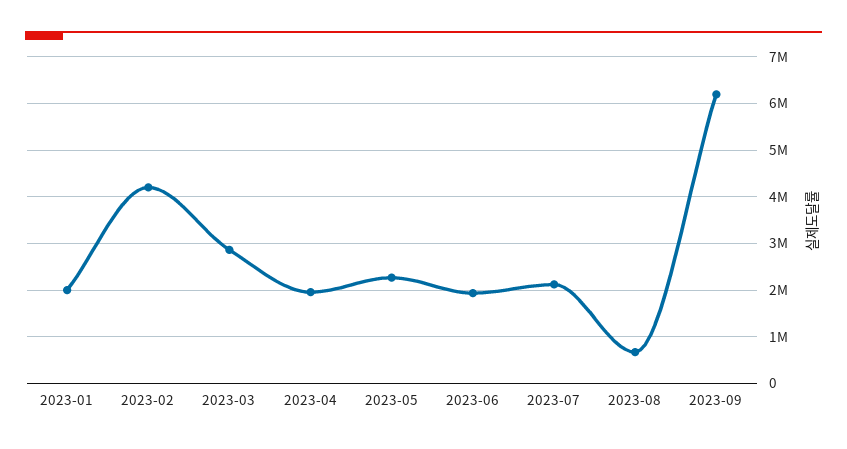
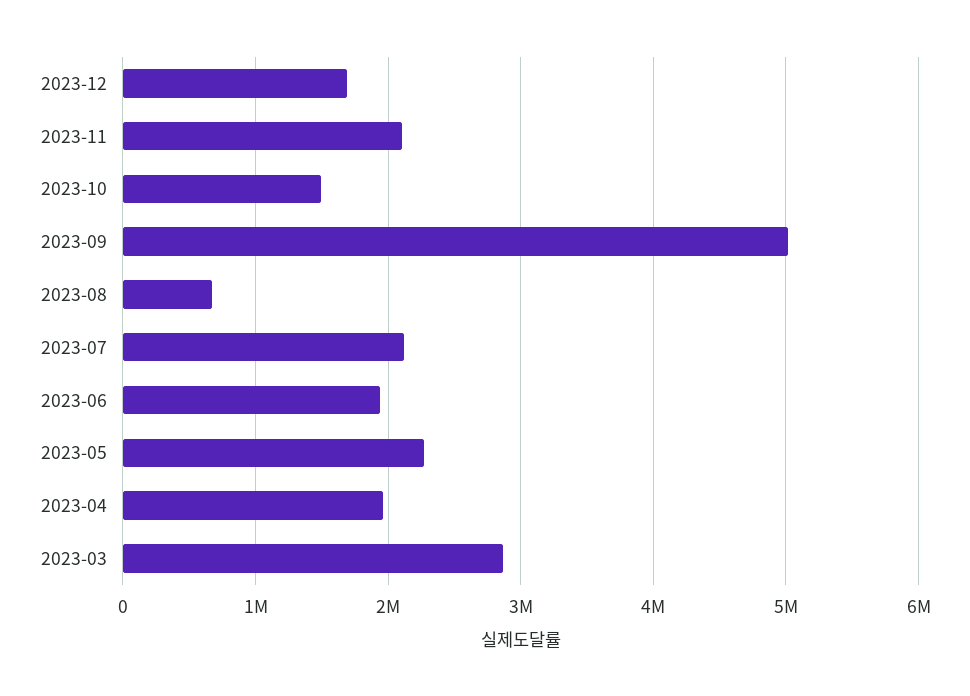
2023-01: 2000000 -> none
2023-02: 4200000 -> none
2023-09: 6200000 -> 5000000
2023-12: none -> 1700000
2023-11: none -> 2100000
2023-10: none -> 1500000

